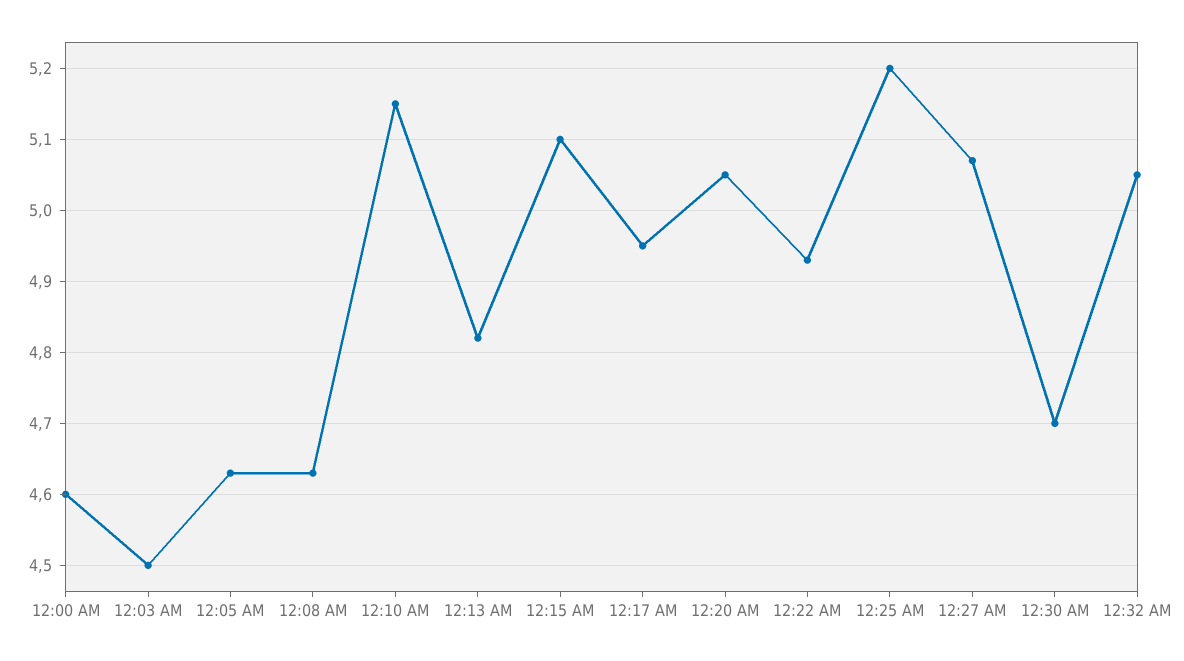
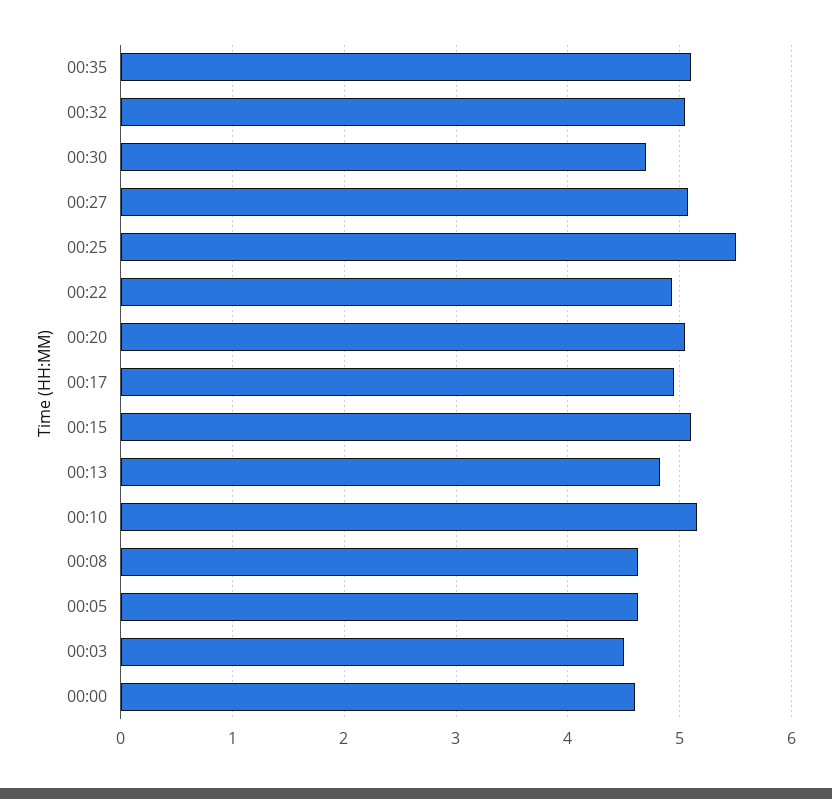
12:25 AM: 5.2 -> 5.5
00:35: none -> 5.1

